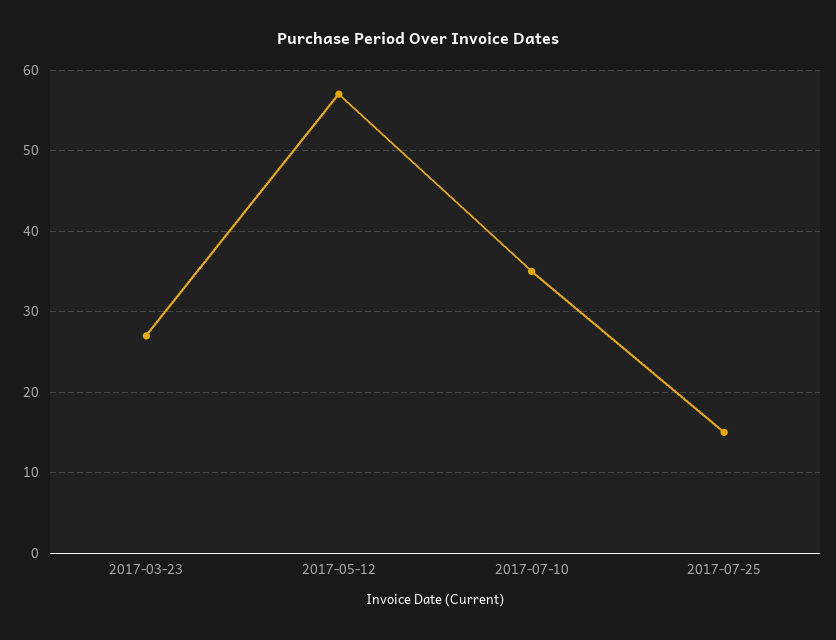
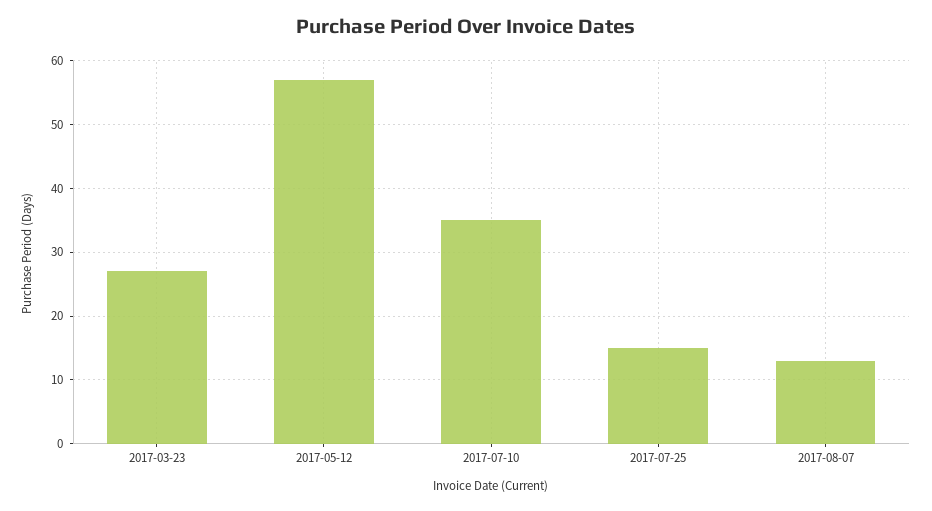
2017-08-07: none -> 13

